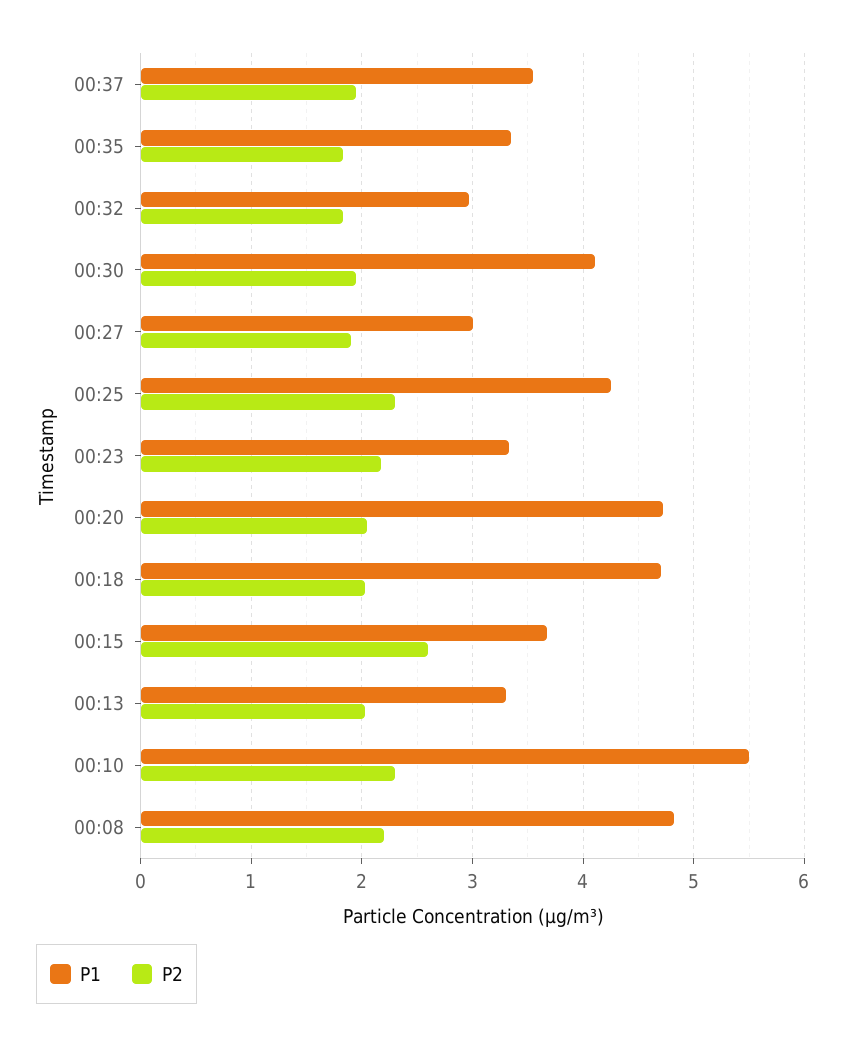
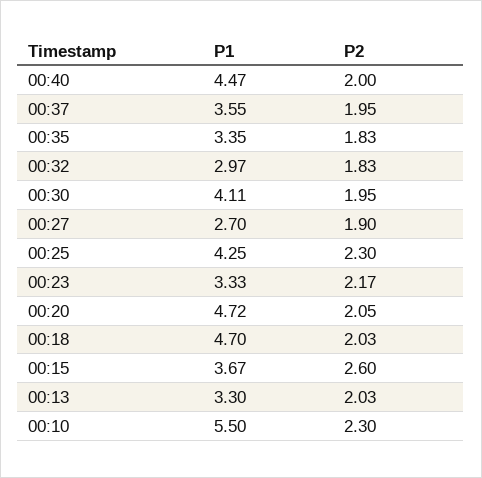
P1, 00:27: 3 -> 2.7
P1, 00:08: 4.8 -> none
P2, 00:08: 2.2 -> none
P1, 00:40: none -> 4.47
P2, 00:40: none -> 2

